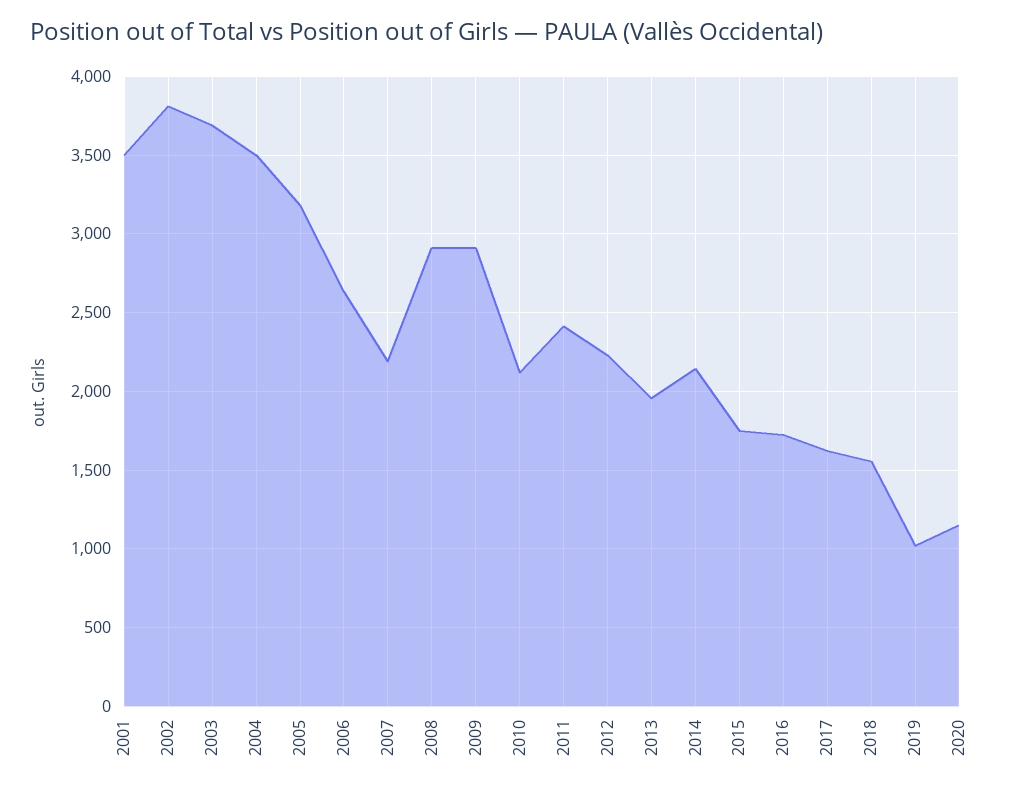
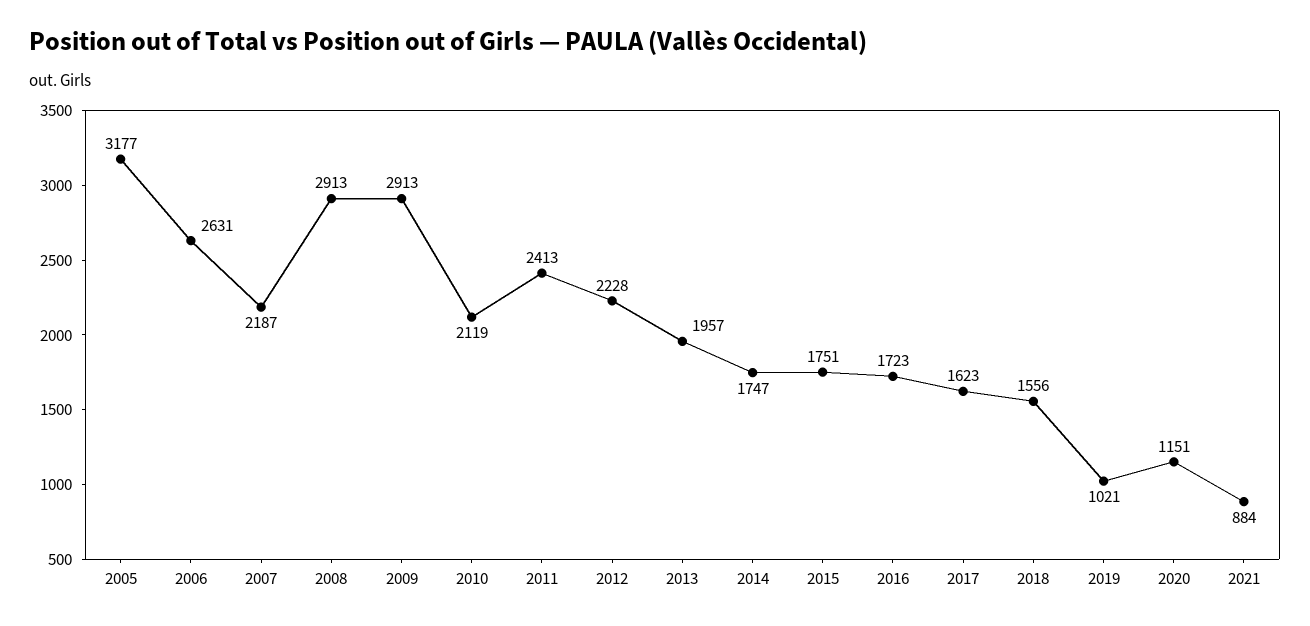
2001: 3500 -> none
2002: 3800 -> none
2003: 3700 -> none
2004: 3500 -> none
2014: 2150 -> 1747
2021: none -> 884

